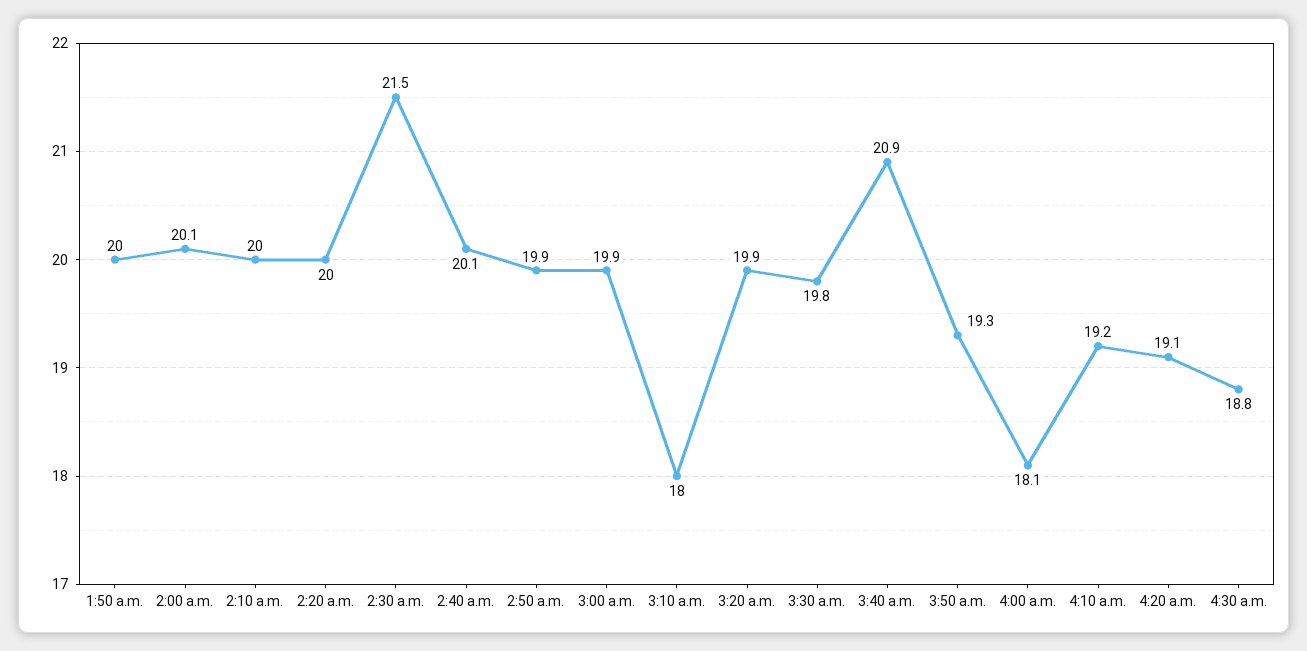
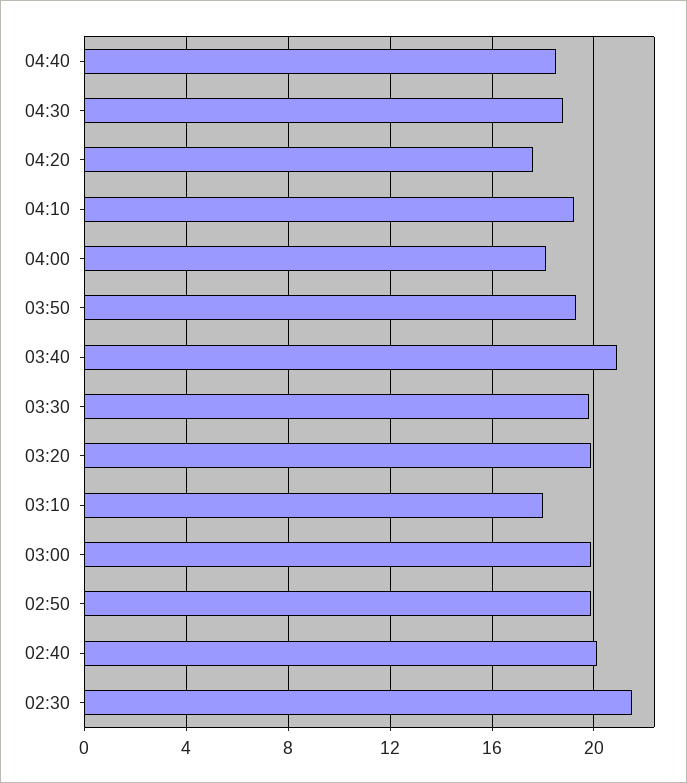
1:50 a.m.: 20 -> none
2:00 a.m.: 20.1 -> none
2:10 a.m.: 20 -> none
2:20 a.m.: 20 -> none
4:20 a.m.: 19.1 -> 17.5
04:40: none -> 18.5

